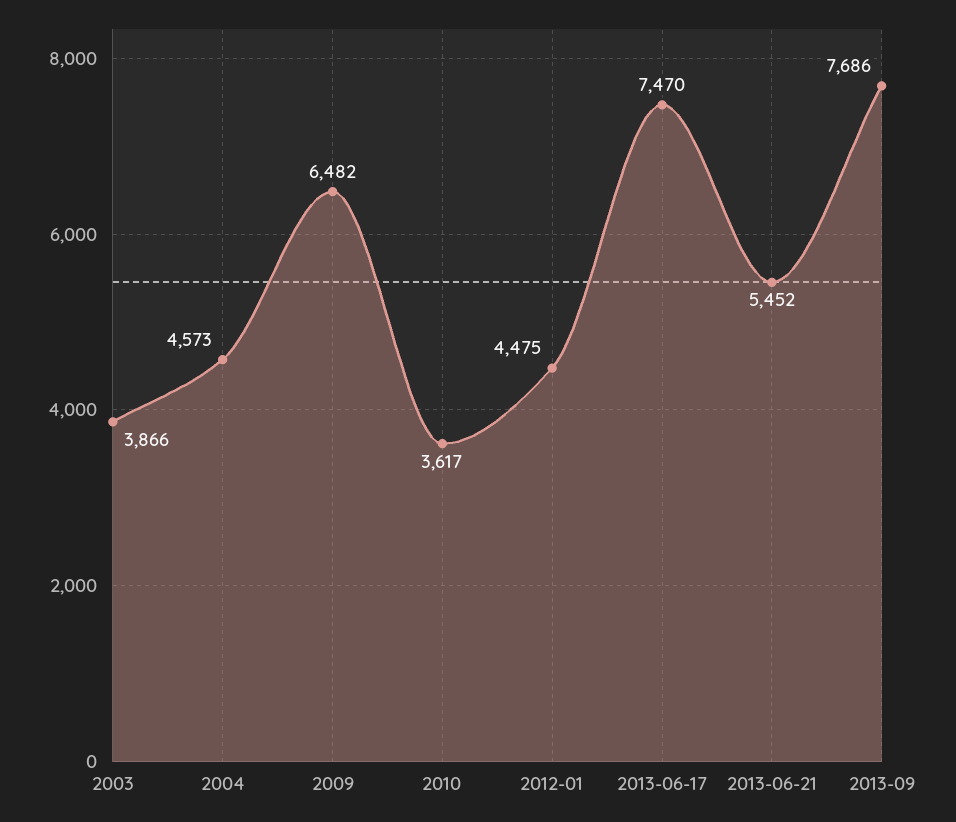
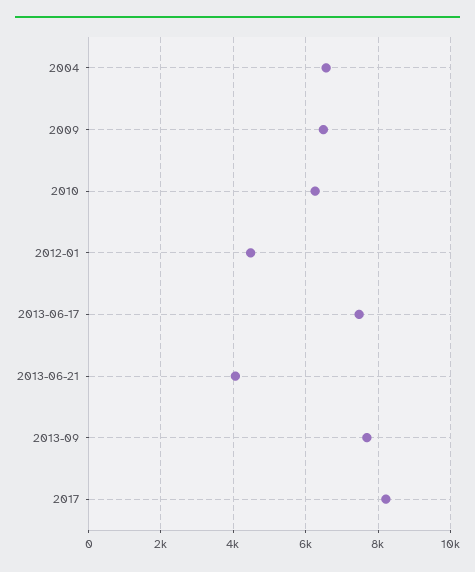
2003: 3866 -> none
2004: 4573 -> 6600
2010: 3617 -> 6200
2013-06-21: 5452 -> 4000
2017: none -> 8200

